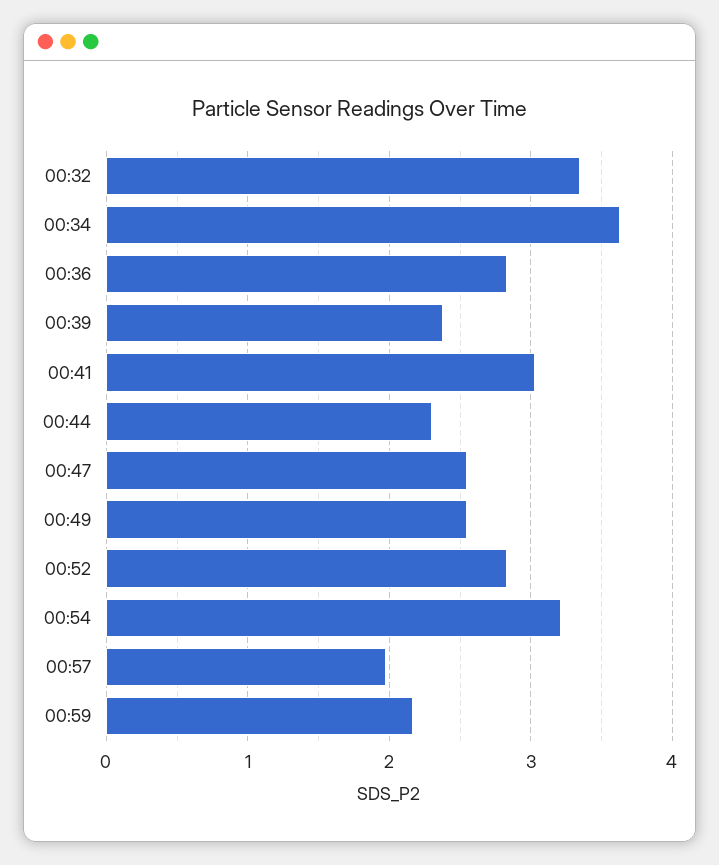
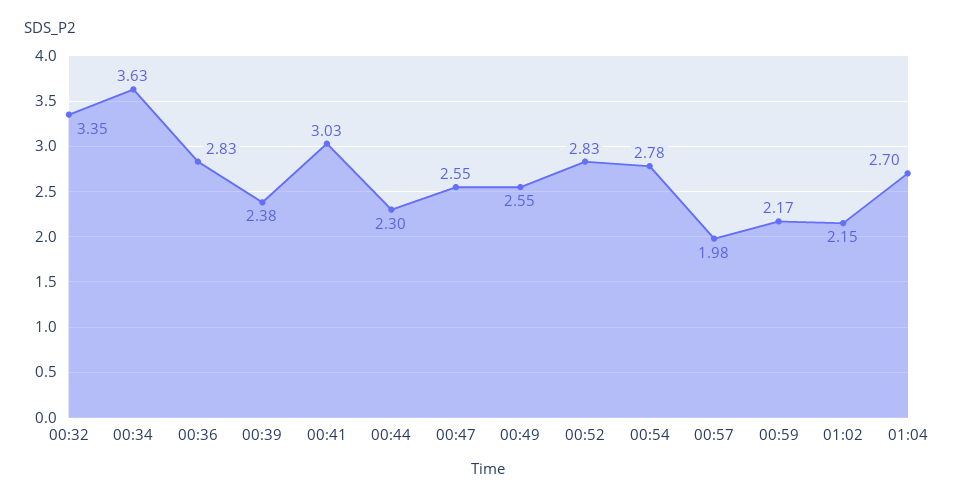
00:54: 3.2 -> 2.78
01:02: none -> 2.15
01:04: none -> 2.7

